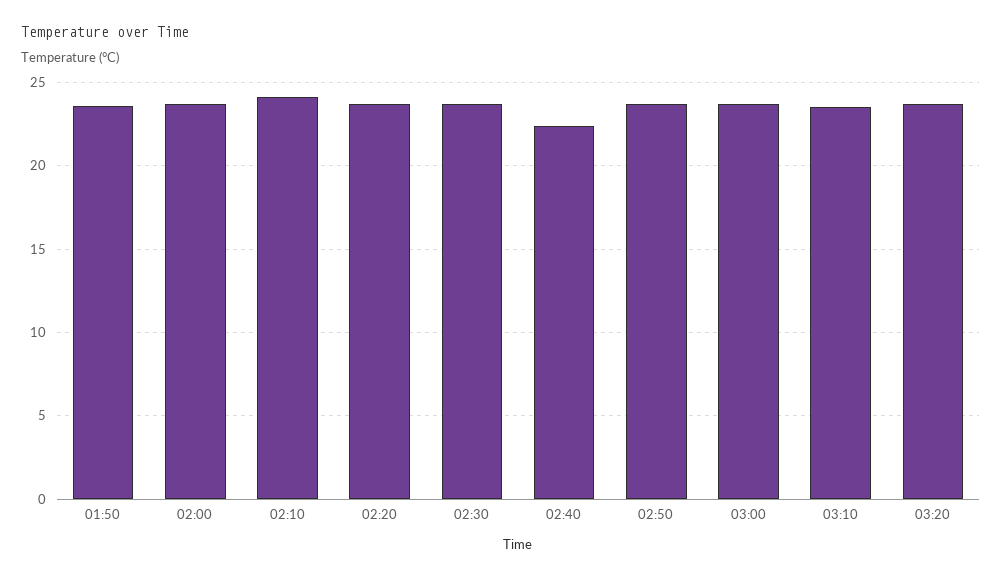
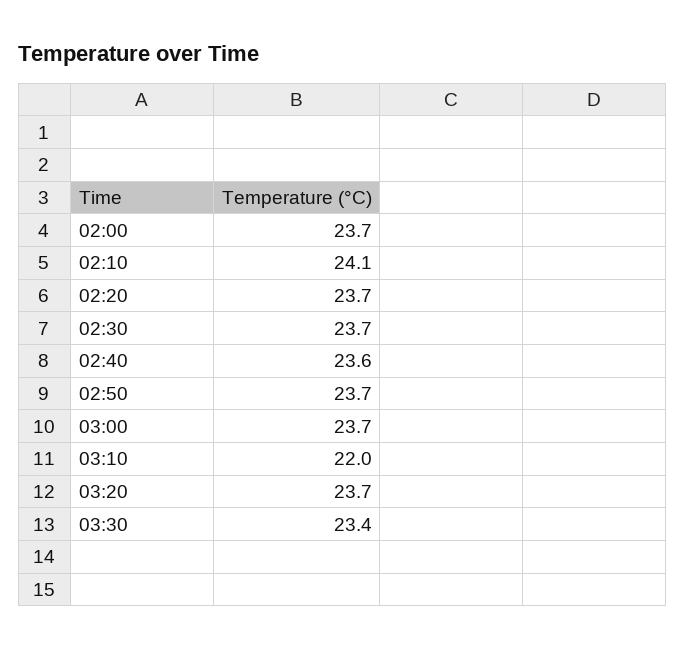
01:50: 23.5 -> none
02:40: 22.5 -> 23.6
03:10: 23.5 -> 22
03:30: none -> 23.4

